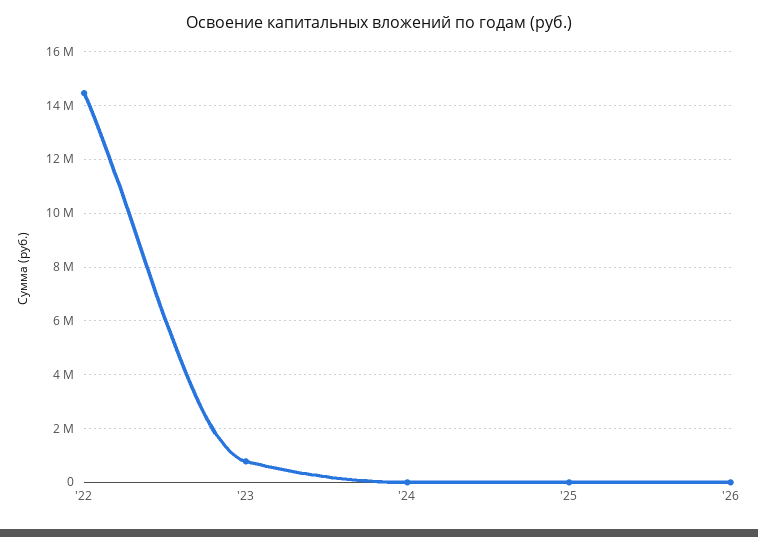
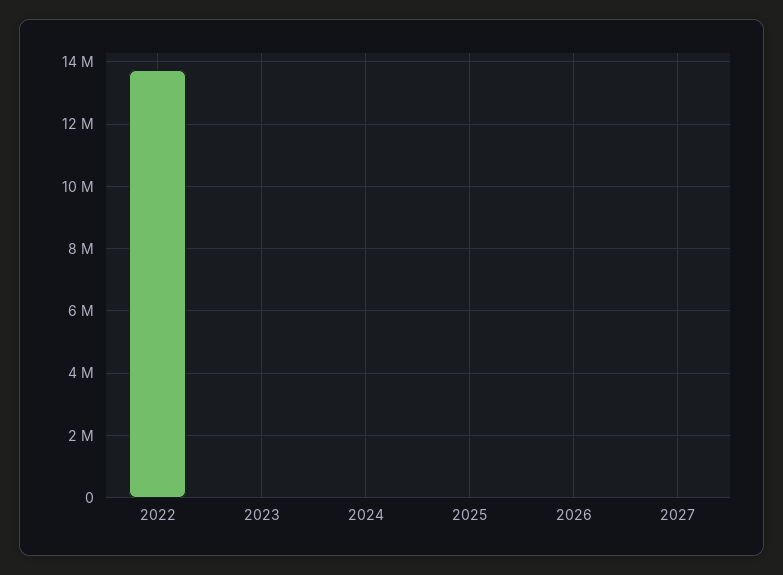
'22: 14500000 -> 13800000
'23: 750000 -> 0
2027: none -> 0

